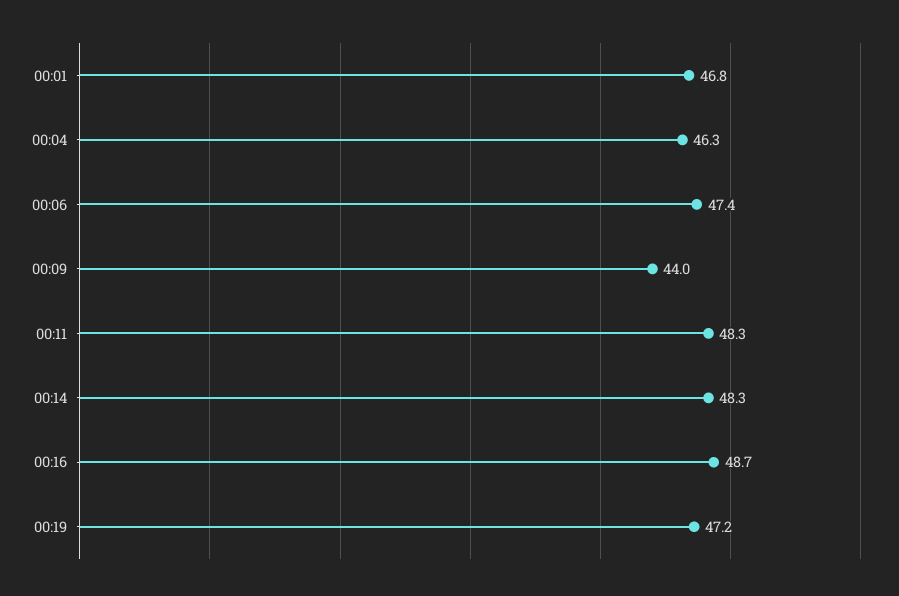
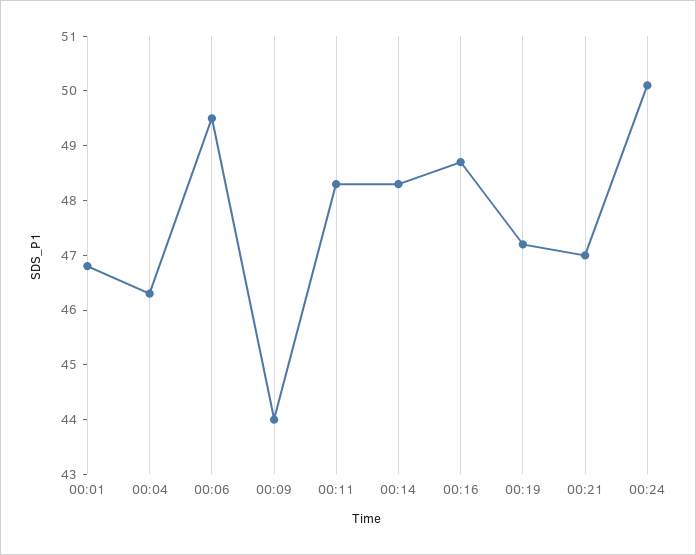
00:06: 47.4 -> 49.5
00:21: none -> 47
00:24: none -> 50

